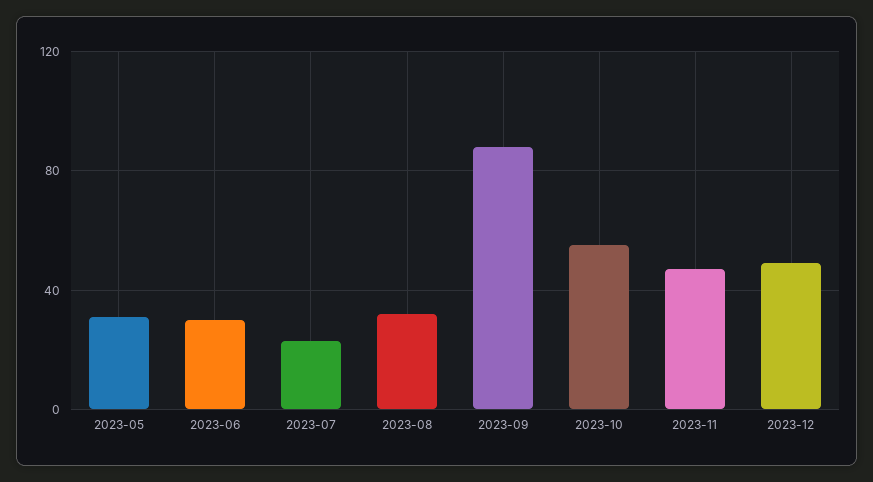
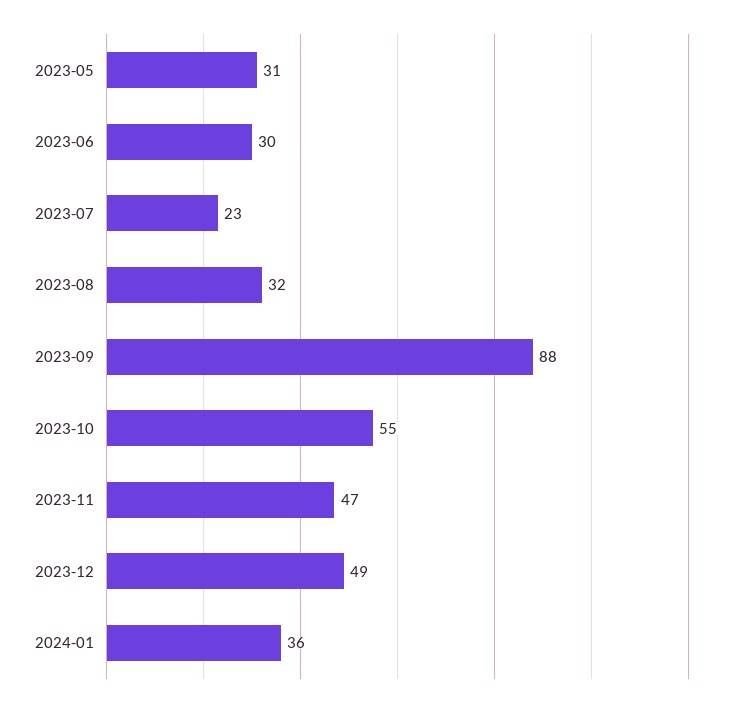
2024-01: none -> 36

